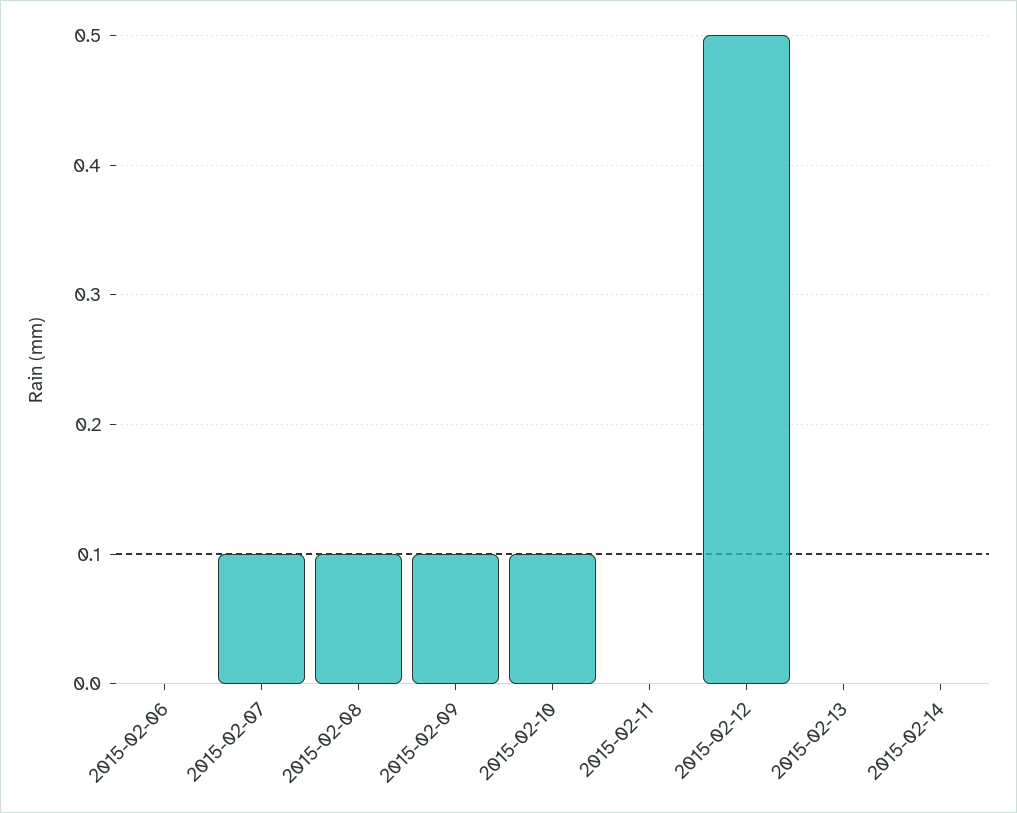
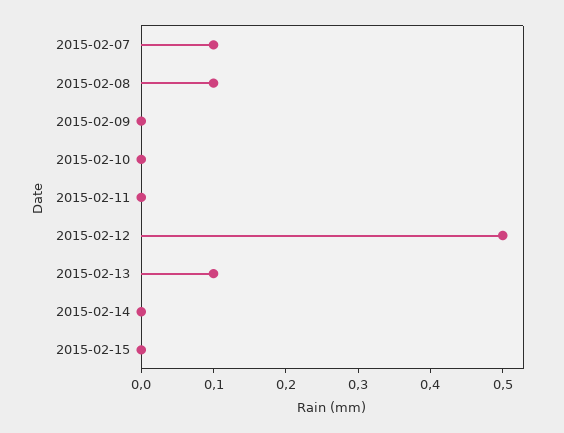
2015-02-06: 0 -> none
2015-02-09: 0.1 -> 0
2015-02-10: 0.1 -> 0
2015-02-13: 0 -> 0.1
2015-02-15: none -> 0

